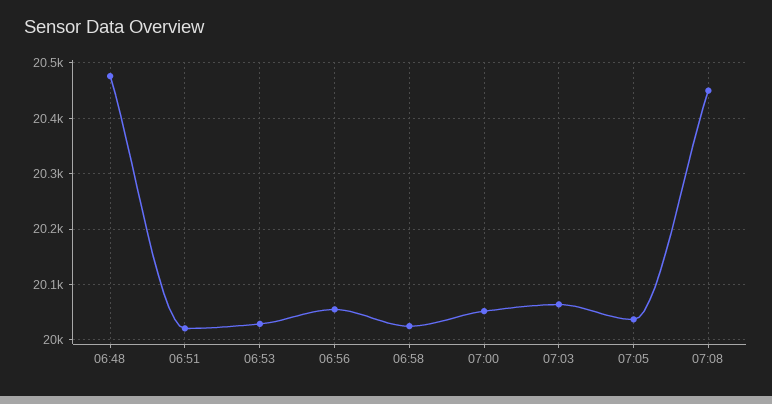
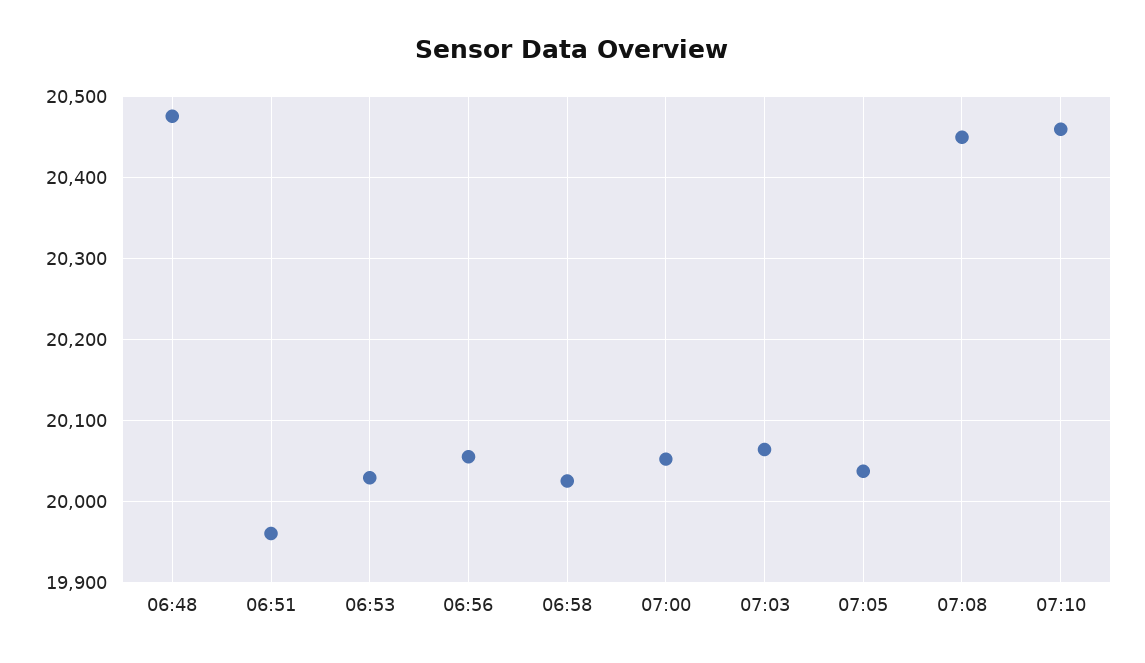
06:51: 20020 -> 19960
07:10: none -> 20460

